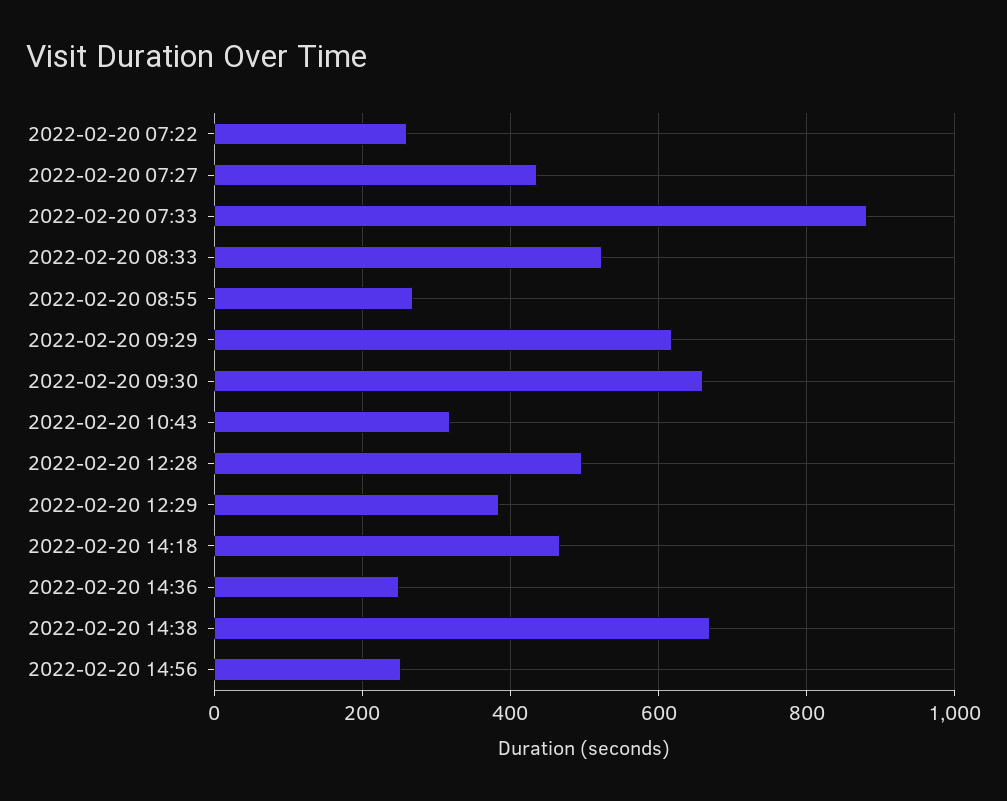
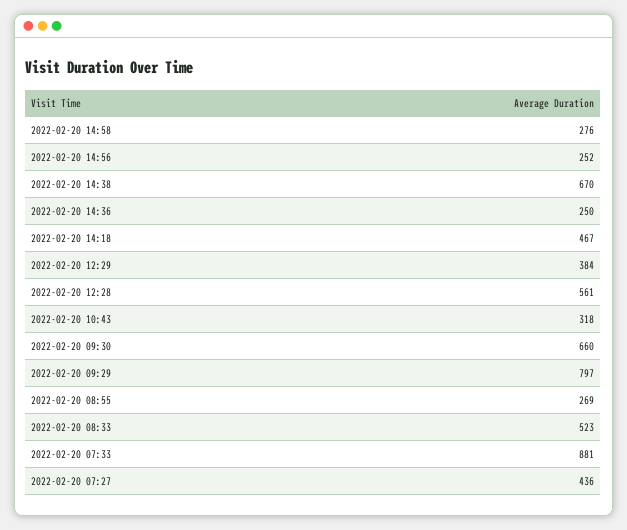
2022-02-20 07:22: 260 -> none
2022-02-20 09:29: 620 -> 797
2022-02-20 12:28: 500 -> 561
2022-02-20 14:58: none -> 276

